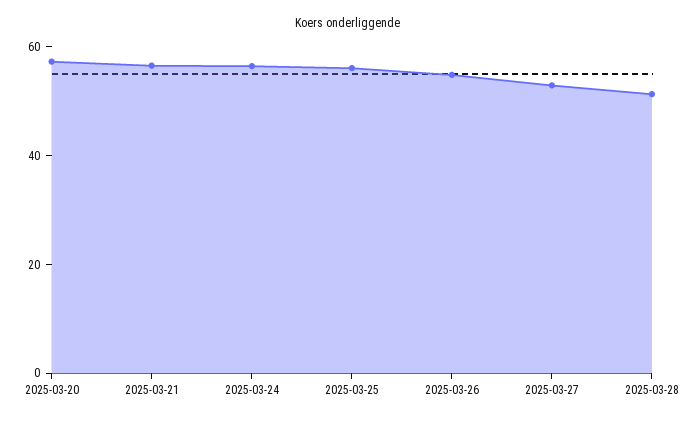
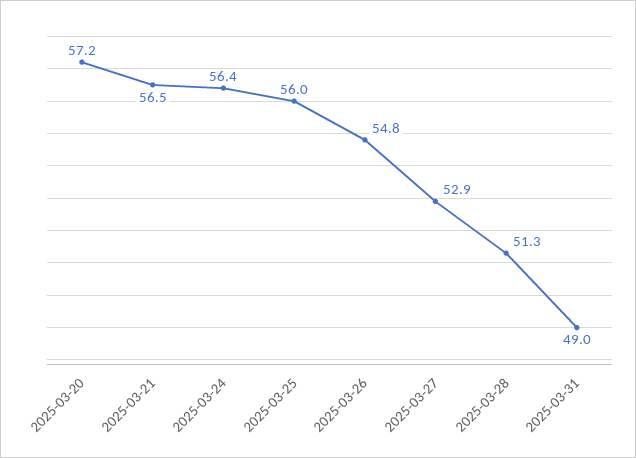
2025-03-31: none -> 49

